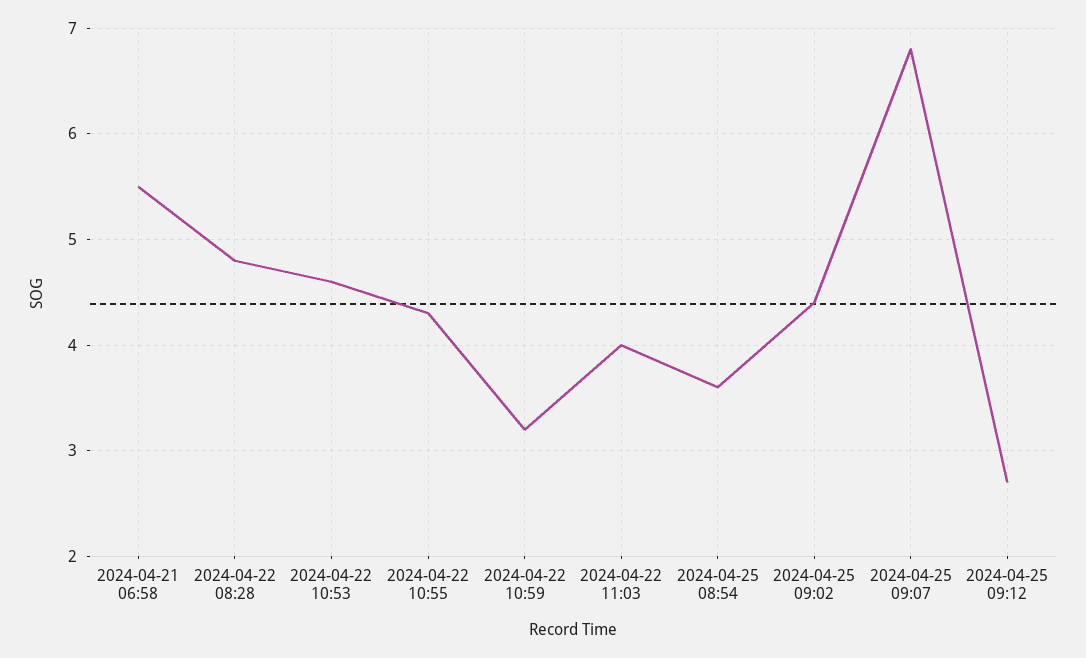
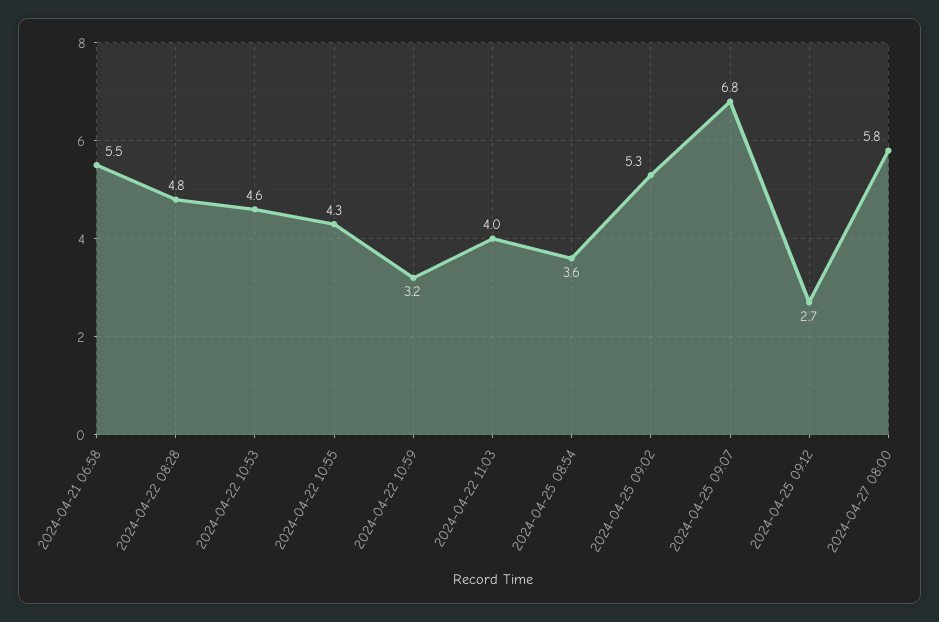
2024-04-25 09:02: 4.4 -> 5.3
2024-04-27 08:00: none -> 5.8

